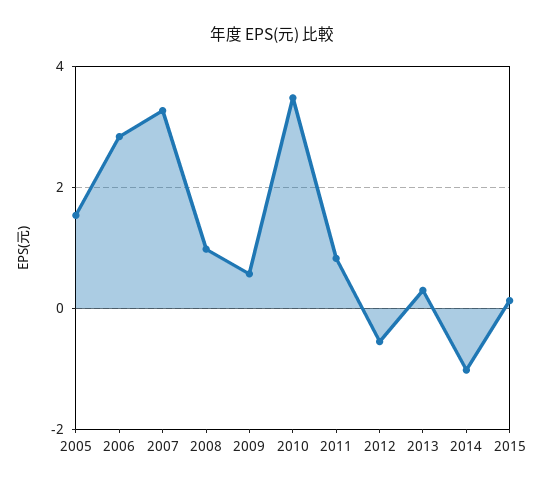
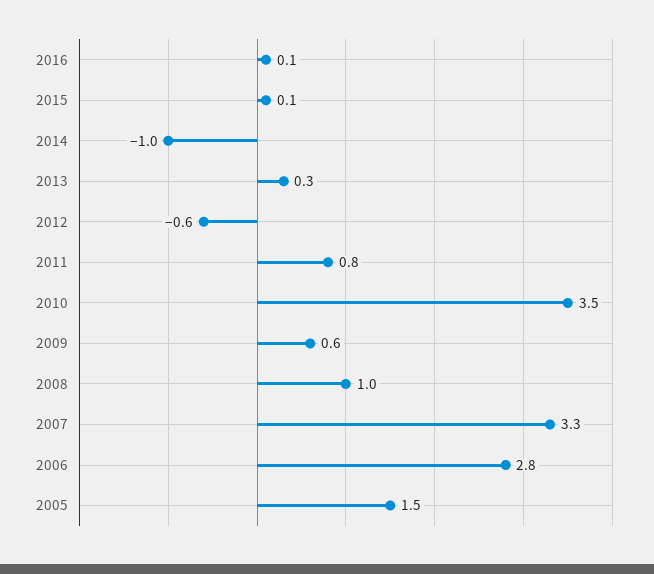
2016: none -> 0.1

